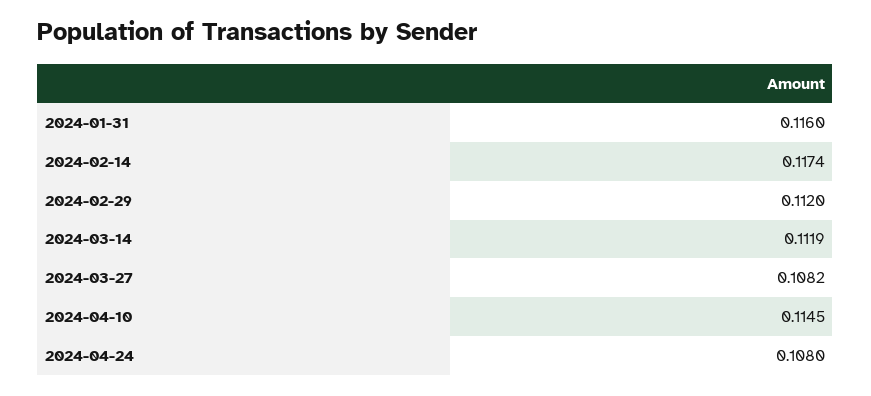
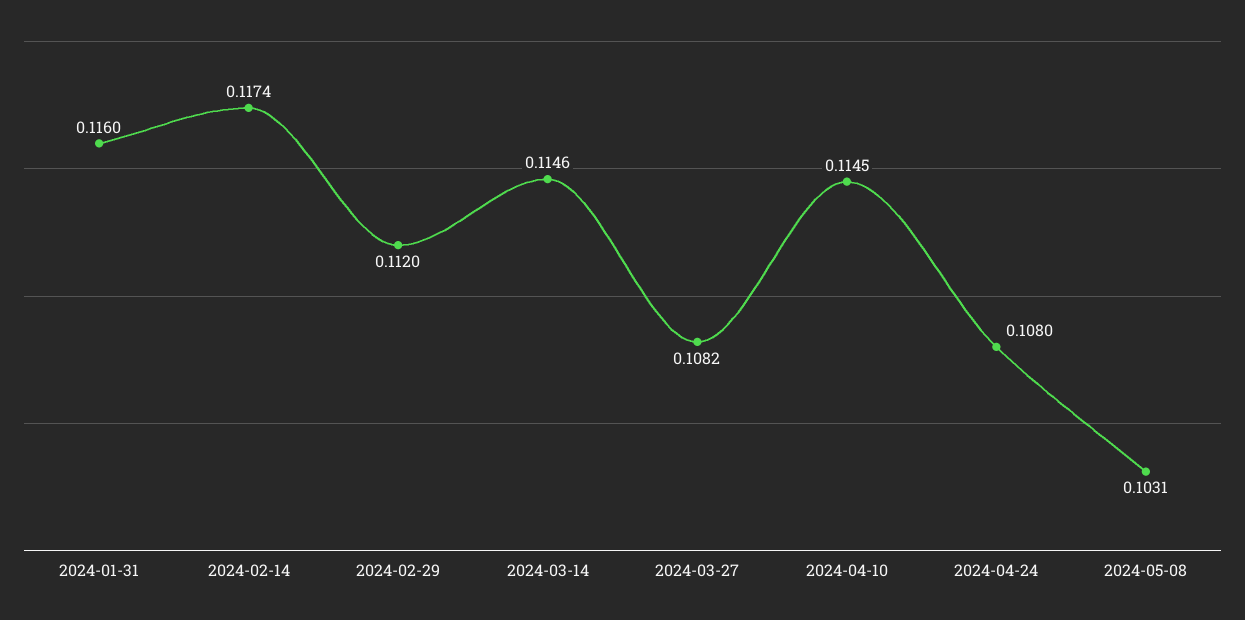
2024-03-14: 0.1119 -> 0.1146
2024-05-08: none -> 0.1031

